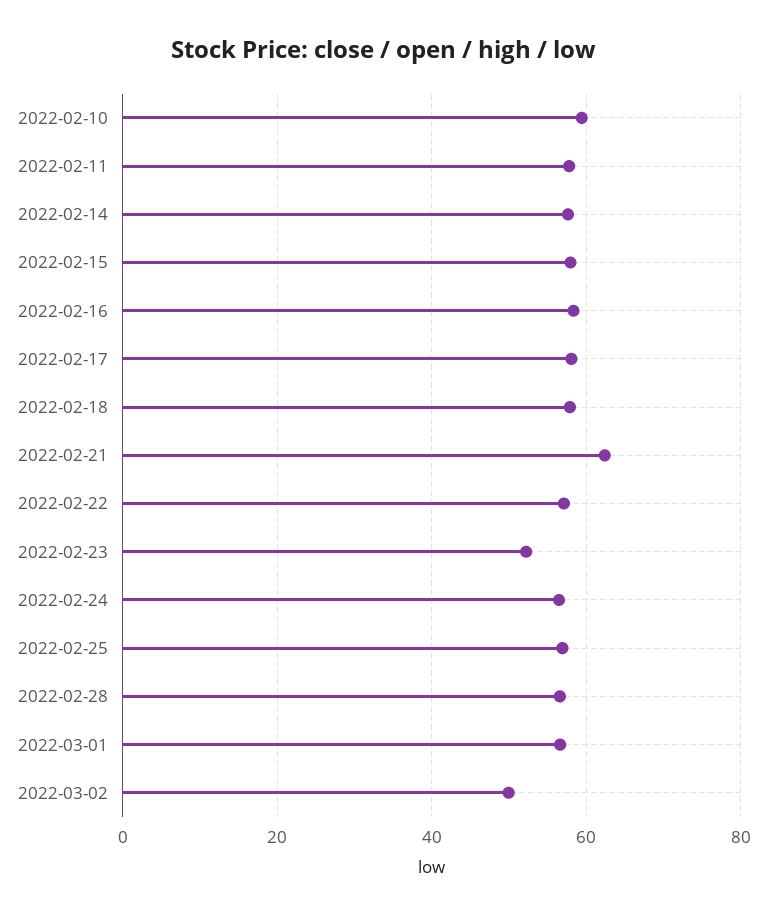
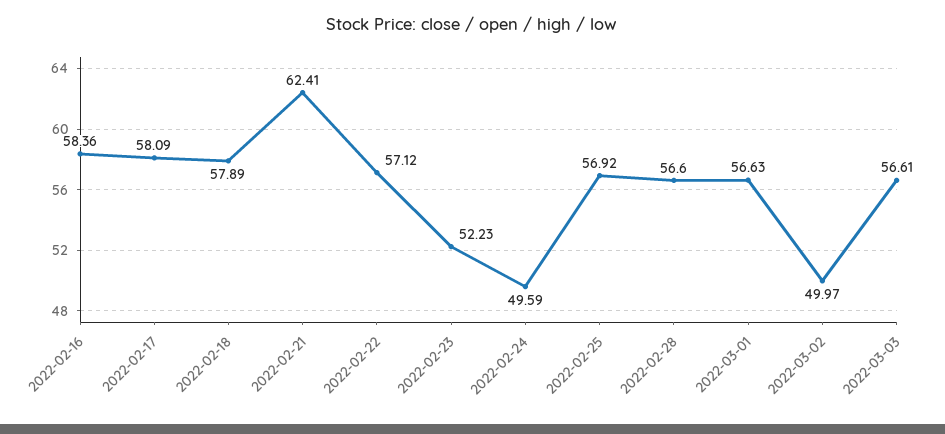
2022-02-10: 60 -> none
2022-02-11: 58 -> none
2022-02-14: 58 -> none
2022-02-15: 58 -> none
2022-02-24: 56 -> 49.59
2022-03-03: none -> 56.61

